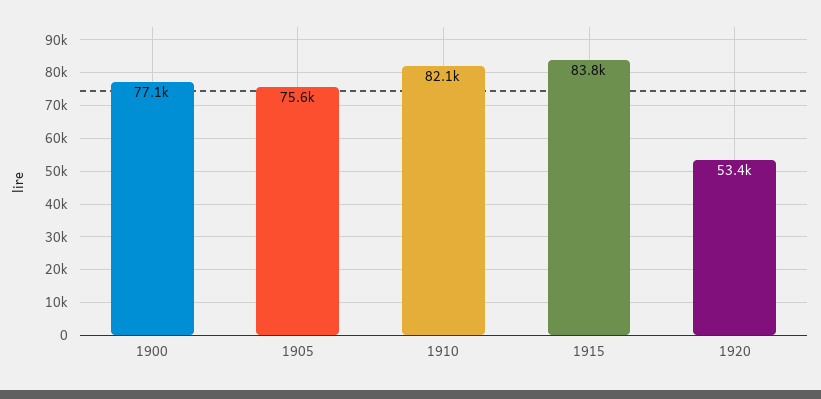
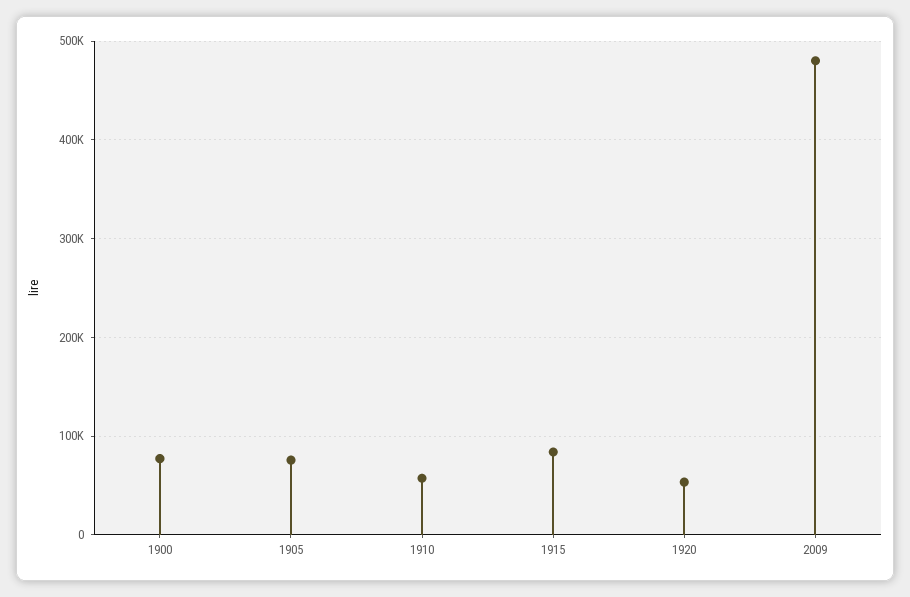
1910: 82100 -> 60000
2009: none -> 480000

